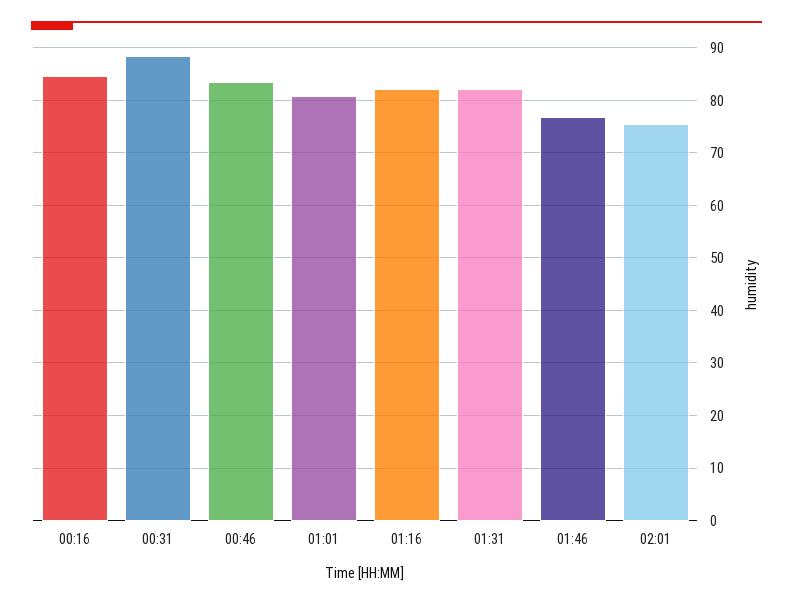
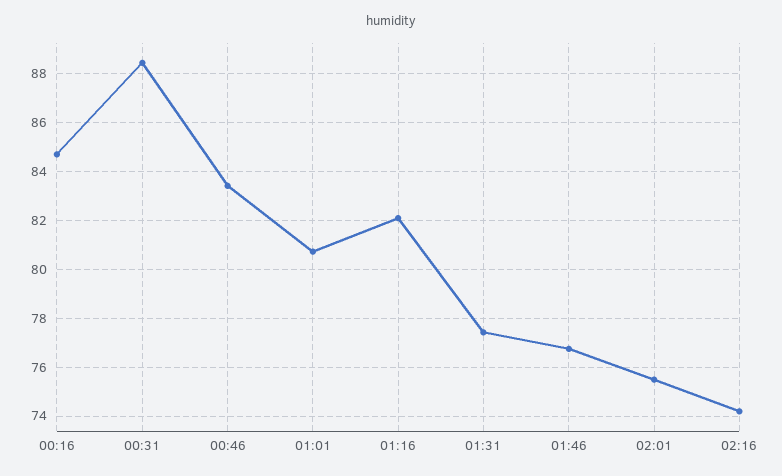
01:31: 82 -> 77.5
02:16: none -> 74.25

